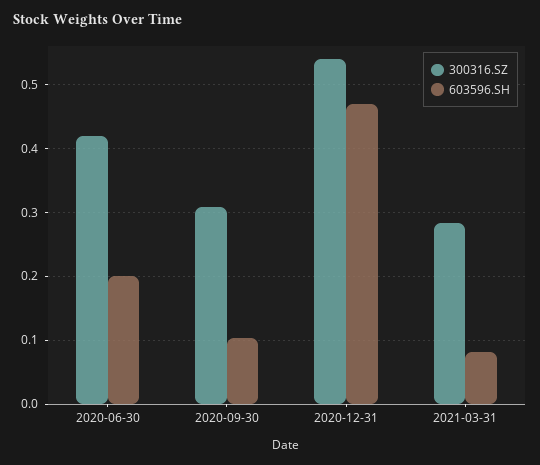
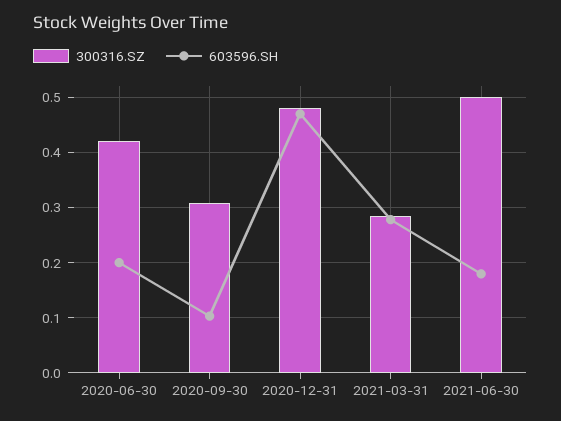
300316.SZ, 2020-12-31: 0.54 -> 0.48
603596.SH, 2021-03-31: 0.08 -> 0.28
300316.SZ, 2021-06-30: none -> 0.5
603596.SH, 2021-06-30: none -> 0.18

